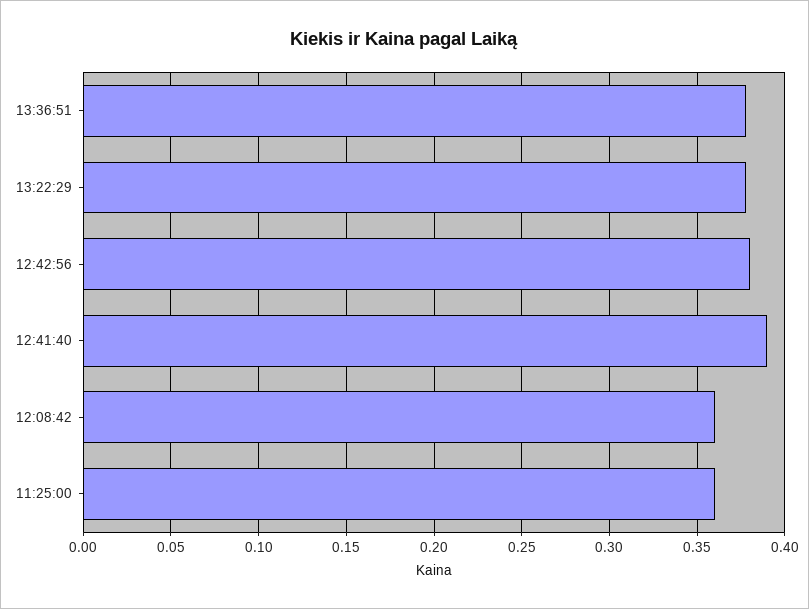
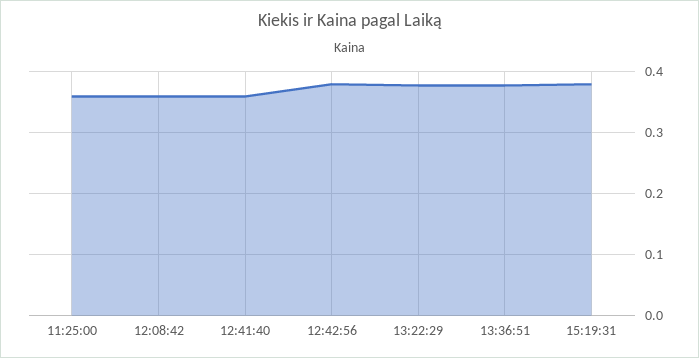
12:41:40: 0.39 -> 0.36
15:19:31: none -> 0.38

